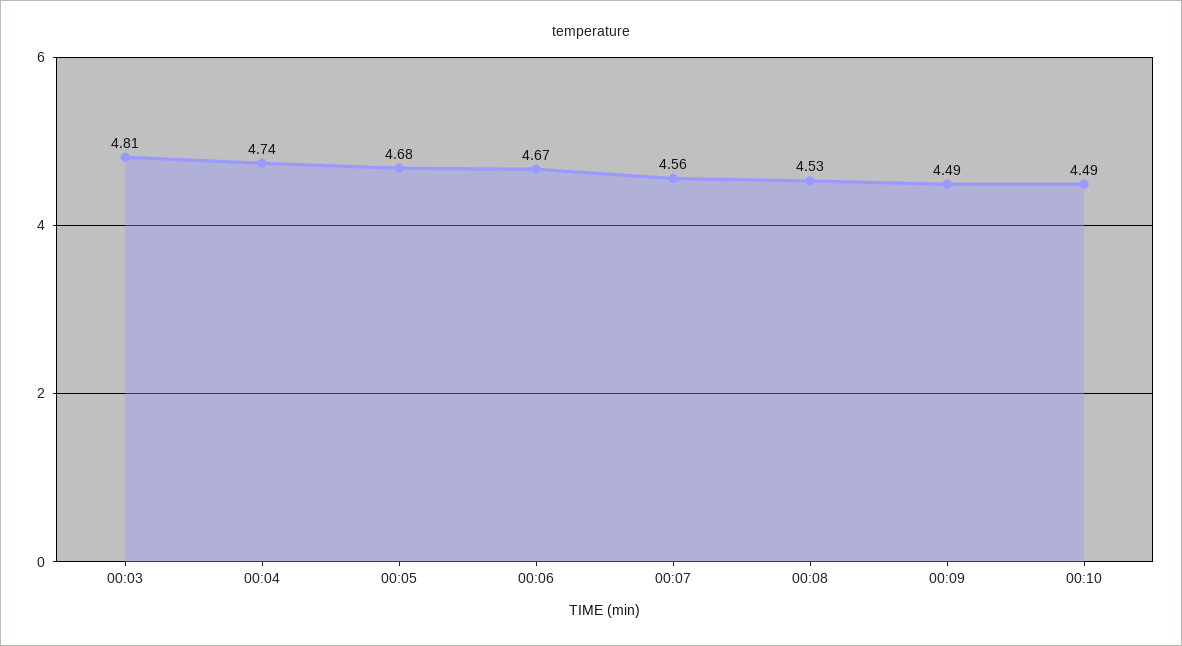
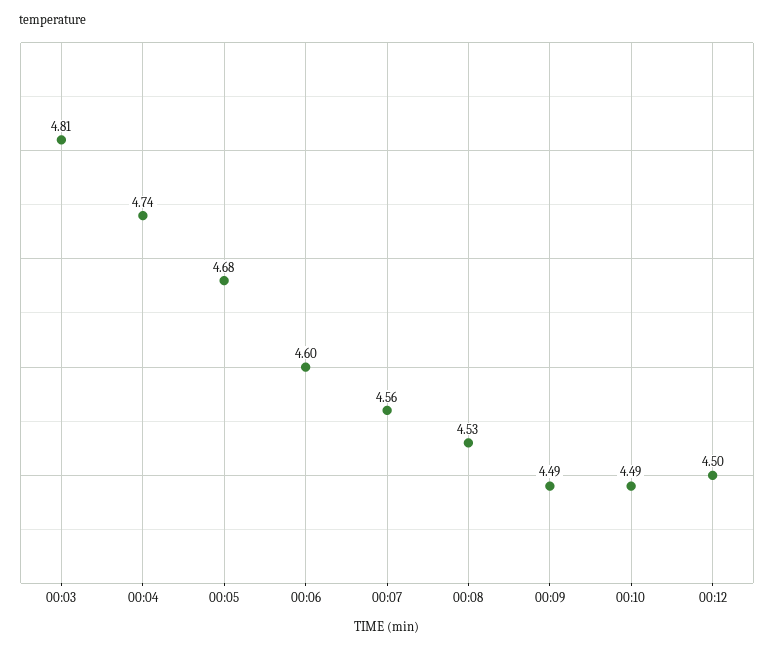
00:06: 4.67 -> 4.6
00:12: none -> 4.5

